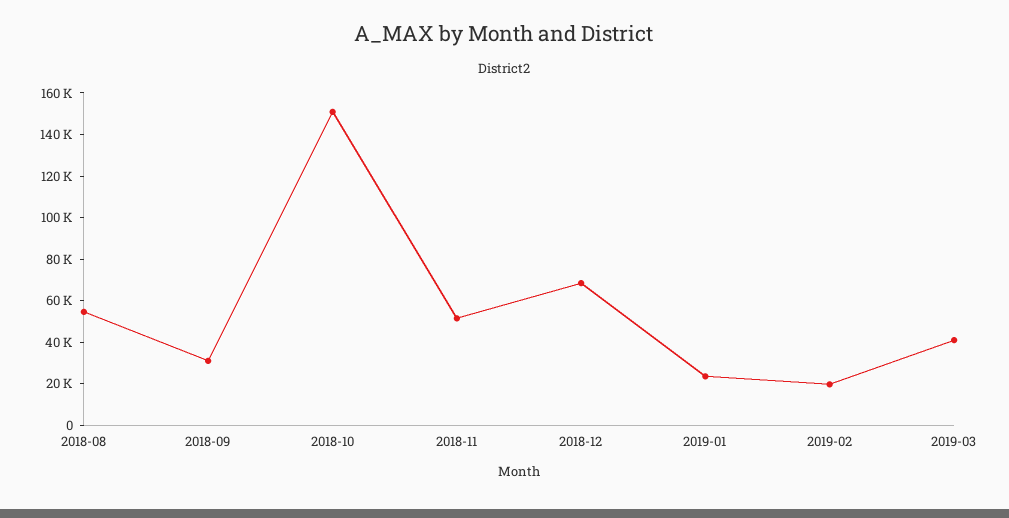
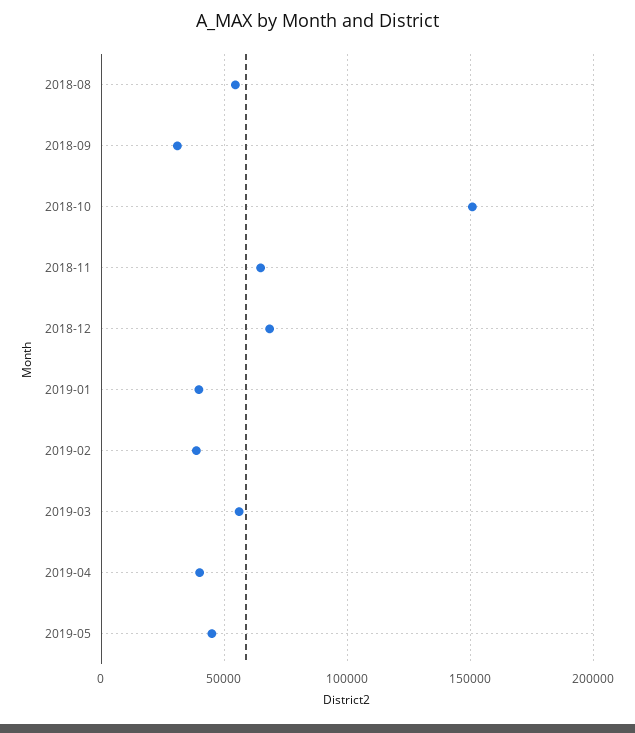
2018-11: 50000 -> 65000
2019-01: 25000 -> 40000
2019-02: 20000 -> 40000
2019-03: 40000 -> 55000
2019-04: none -> 40000
2019-05: none -> 45000

